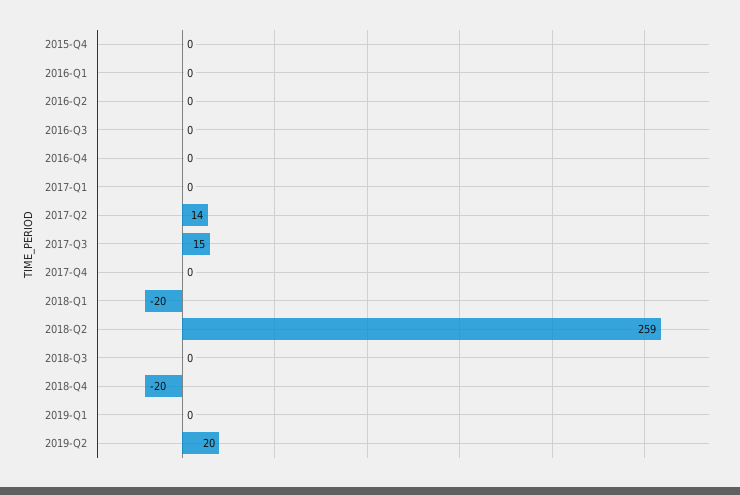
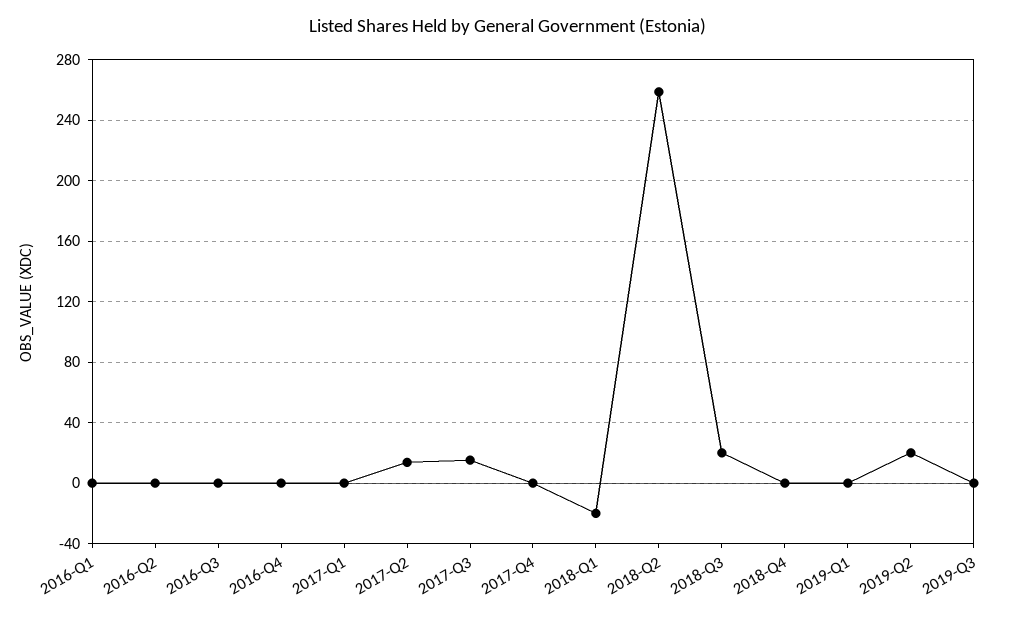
2015-Q4: 0 -> none
2018-Q3: 0 -> 20
2018-Q4: -20 -> 0
2019-Q3: none -> 0

